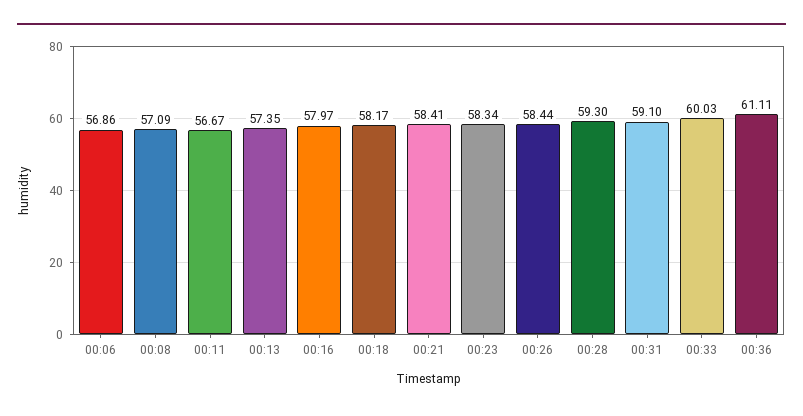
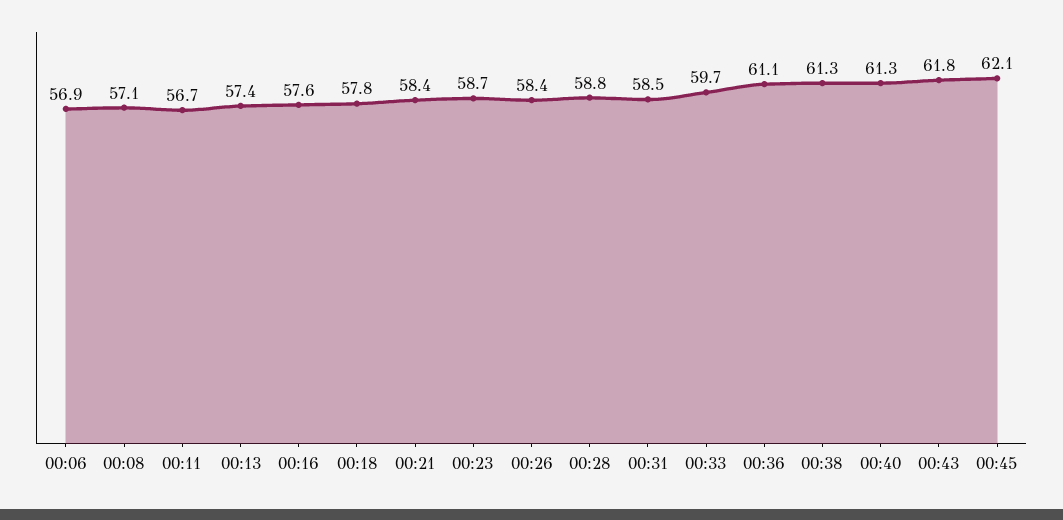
00:16: 57.97 -> 57.6
00:18: 58.17 -> 57.8
00:23: 58.34 -> 58.7
00:28: 59.3 -> 58.8
00:31: 59.1 -> 58.5
00:33: 60.03 -> 59.7
00:38: none -> 61.3
00:40: none -> 61.3
00:43: none -> 61.8
00:45: none -> 62.1

